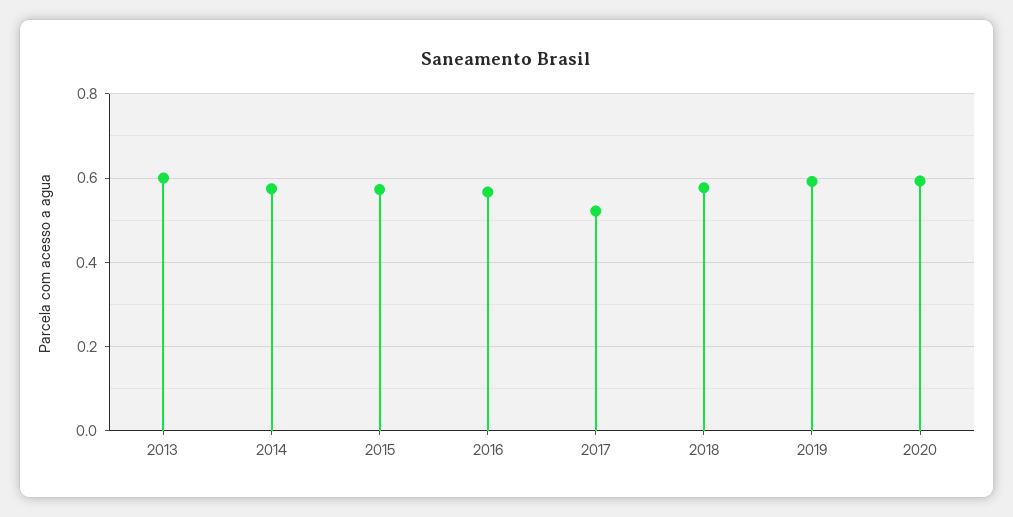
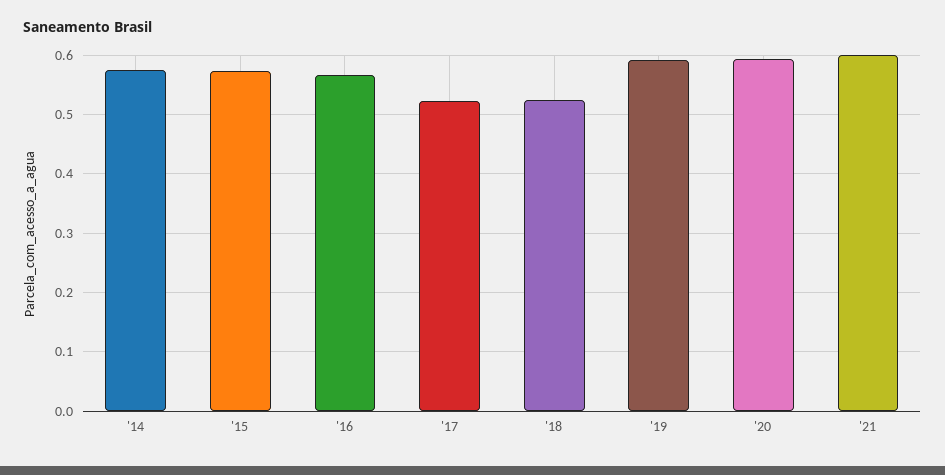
2013: 0.6 -> none
2018: 0.58 -> 0.52
'21: none -> 0.6

